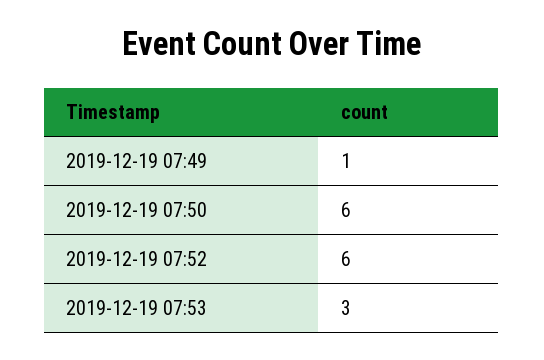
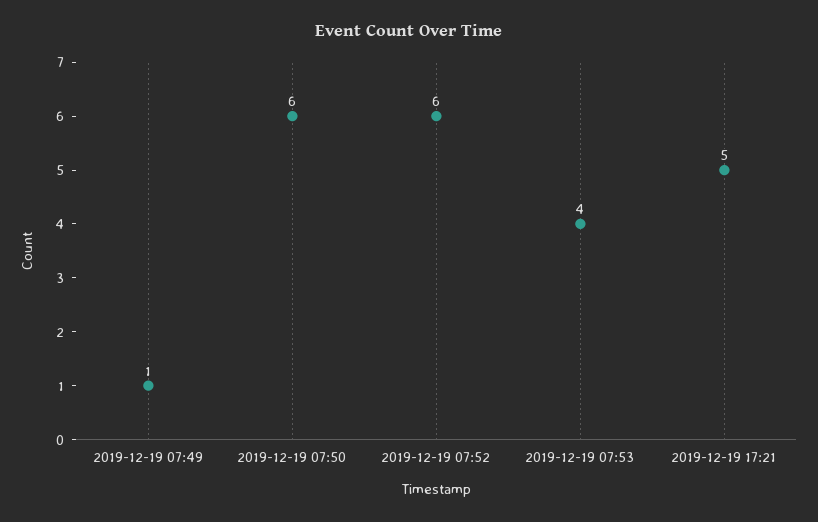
2019-12-19 07:53: 3 -> 4
2019-12-19 17:21: none -> 5

